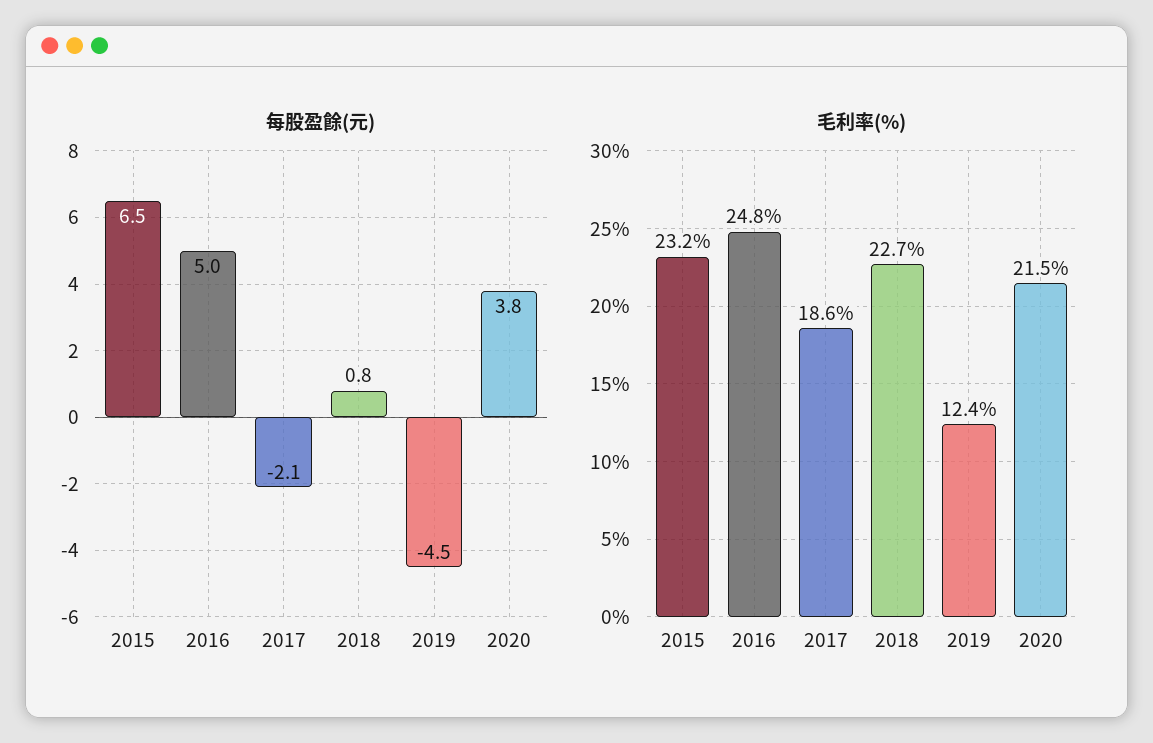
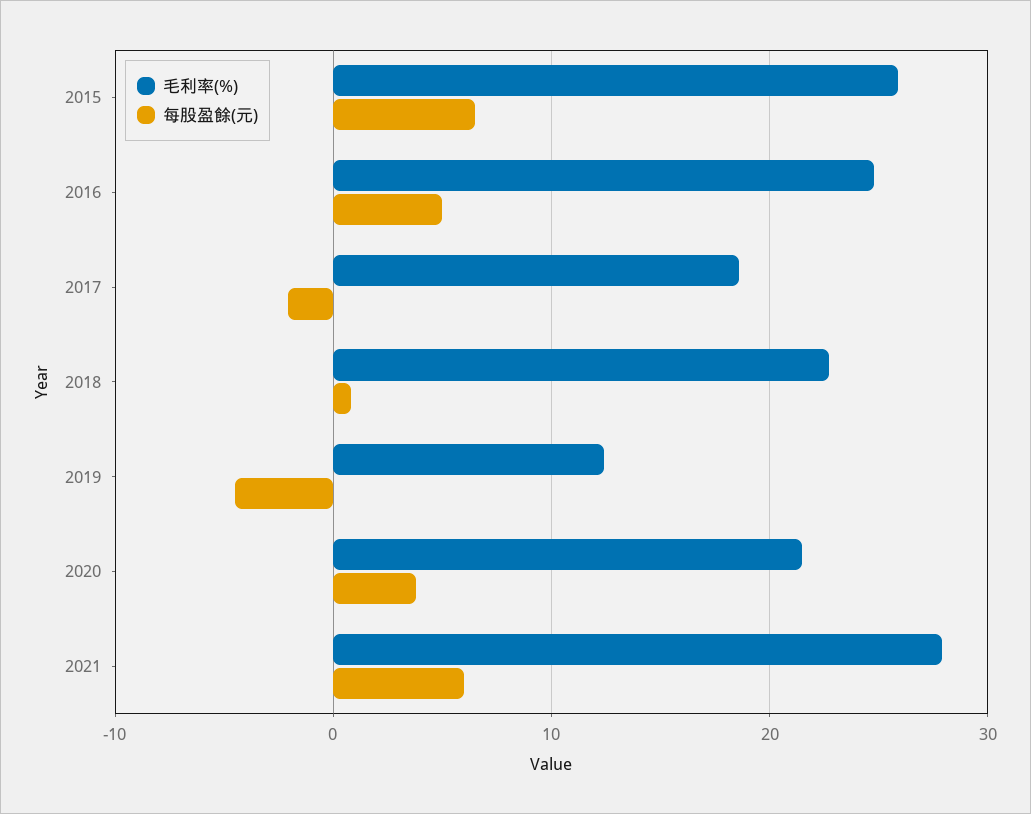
毛利率(%), 2015: 23.2 -> 26
毛利率(%), 2021: none -> 28
每股盈餘(元), 2021: none -> 6

